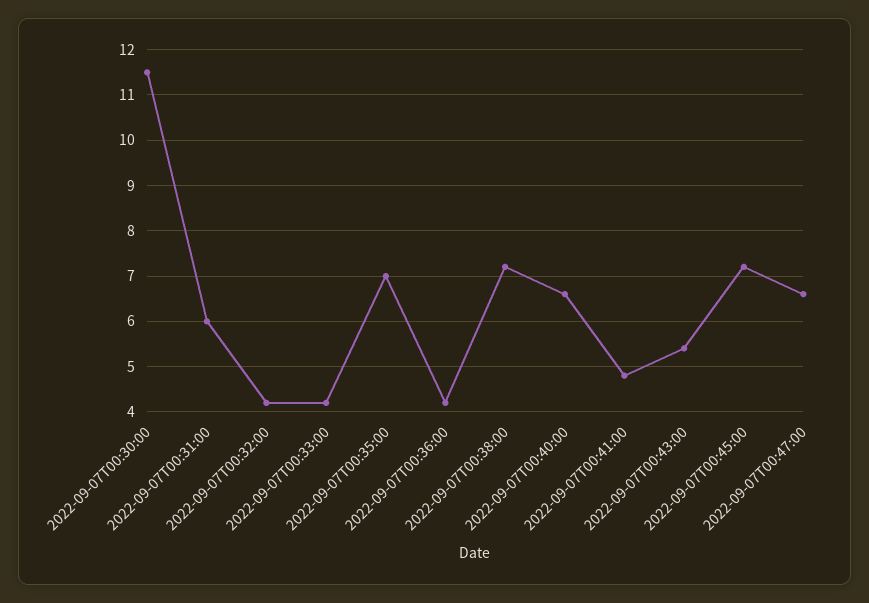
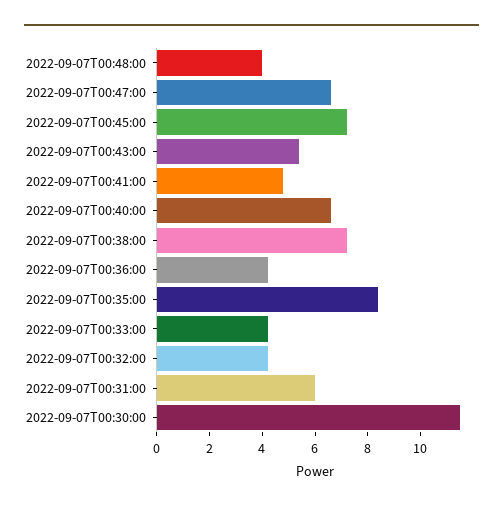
2022-09-07T00:35:00: 7 -> 8.5
2022-09-07T00:48:00: none -> 4

